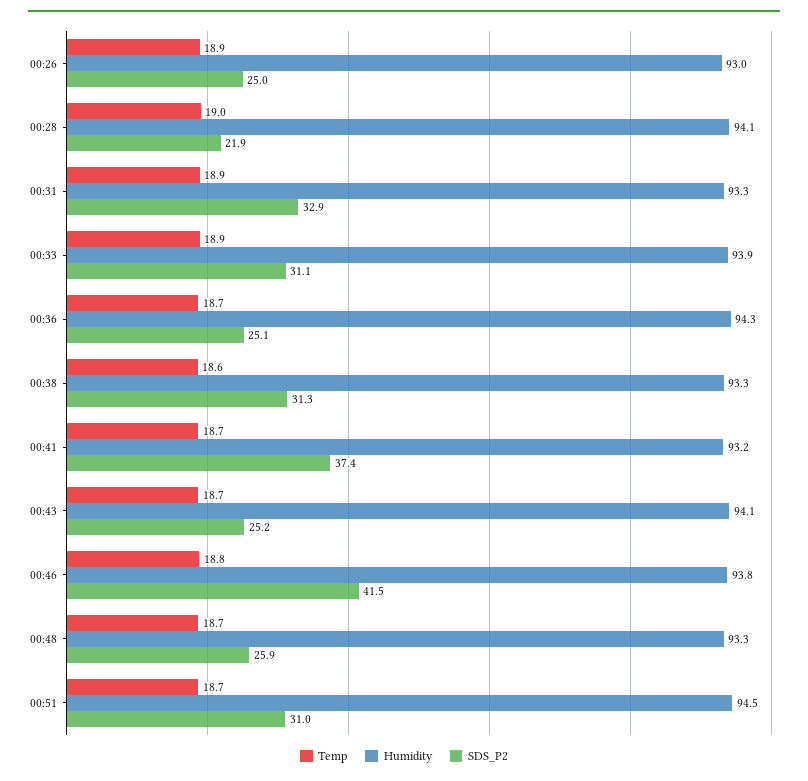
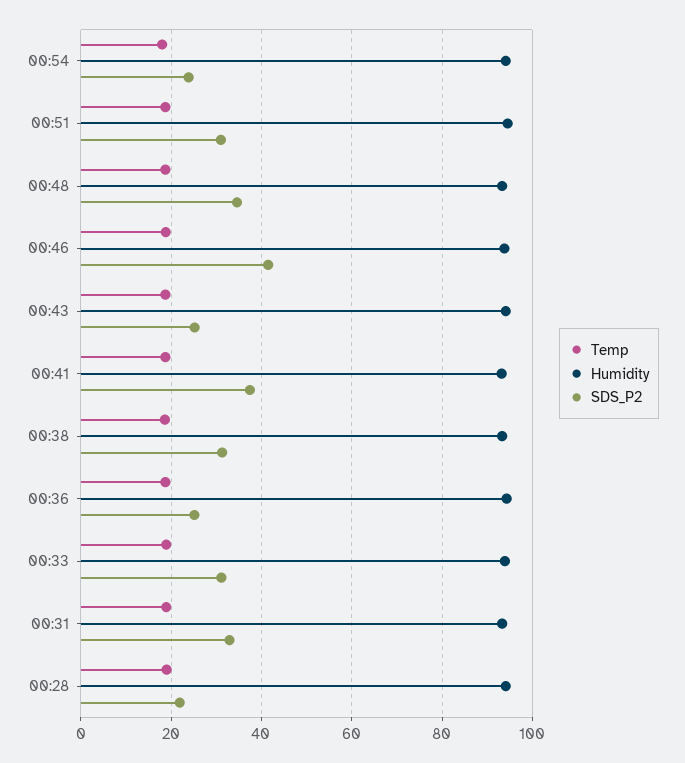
Temp, 00:26: 18.9 -> none
Humidity, 00:26: 93 -> none
SDS_P2, 00:26: 25 -> none
SDS_P2, 00:48: 25.9 -> 34
Temp, 00:54: none -> 18
Humidity, 00:54: none -> 94
SDS_P2, 00:54: none -> 24

